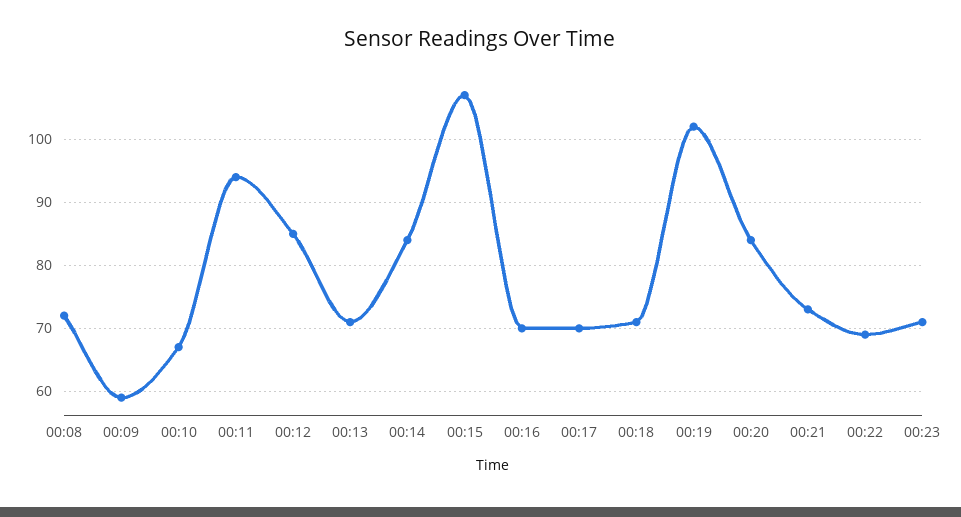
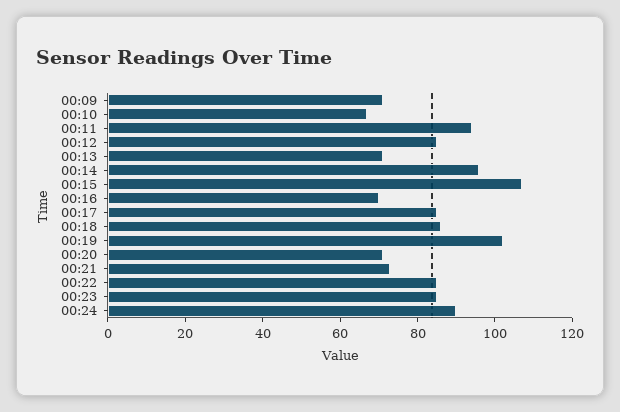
00:08: 72 -> none
00:09: 59 -> 70
00:14: 84 -> 95
00:17: 70 -> 85
00:18: 71 -> 85
00:20: 84 -> 70
00:22: 69 -> 85
00:23: 71 -> 85
00:24: none -> 90

